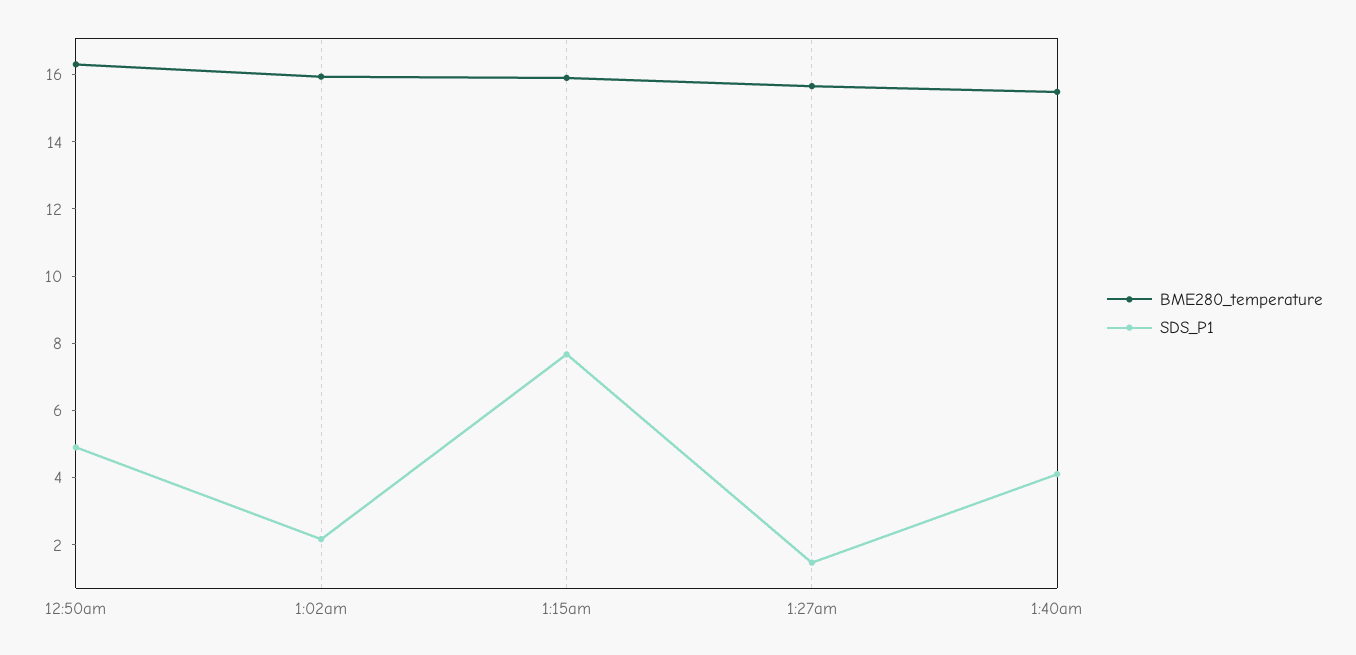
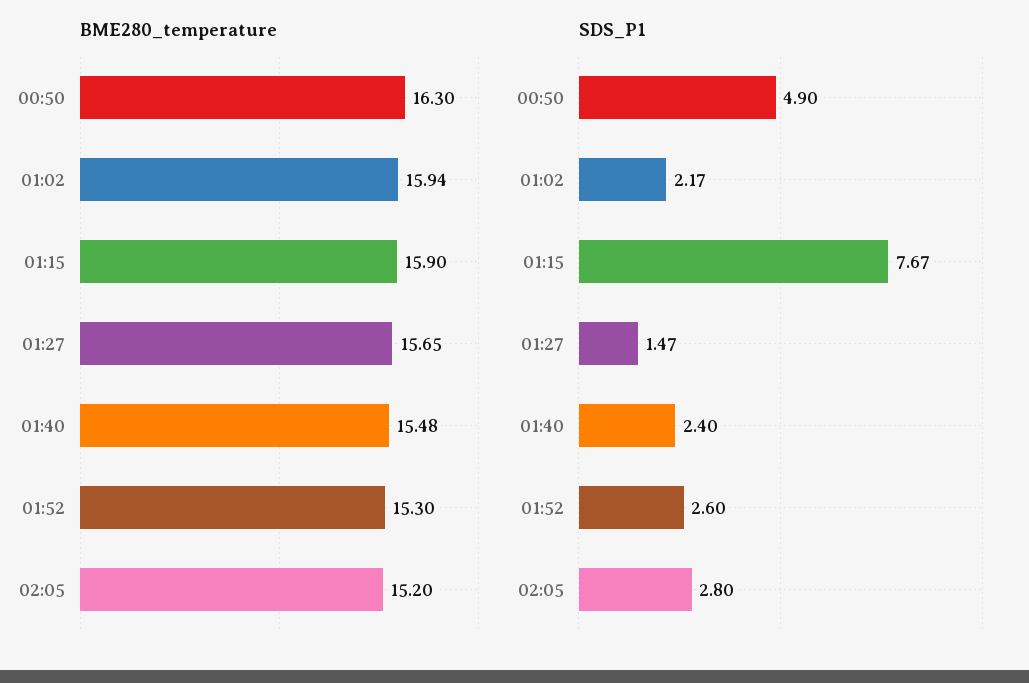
SDS_P1, 1:40am: 4 -> 2.4
BME280_temperature, 01:52: none -> 15.3
BME280_temperature, 02:05: none -> 15.2
SDS_P1, 01:52: none -> 2.6
SDS_P1, 02:05: none -> 2.8

